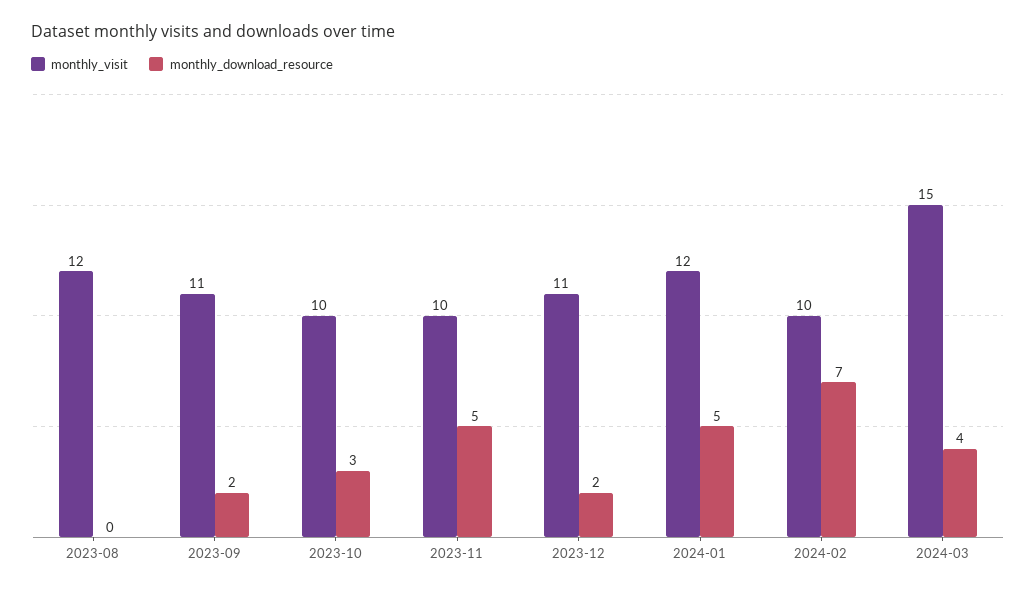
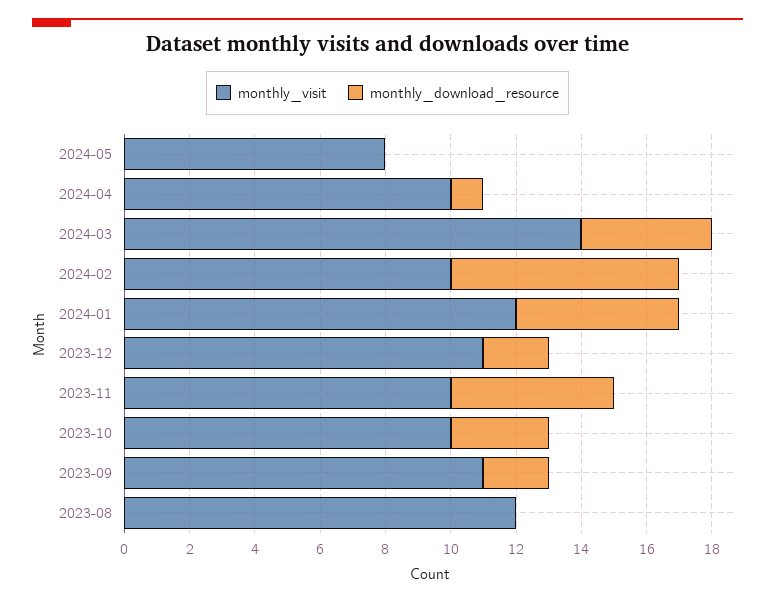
monthly_visit, 2024-03: 15 -> 14
monthly_visit, 2024-05: none -> 8
monthly_download_resource, 2024-05: none -> 0
monthly_visit, 2024-04: none -> 10
monthly_download_resource, 2024-04: none -> 1

